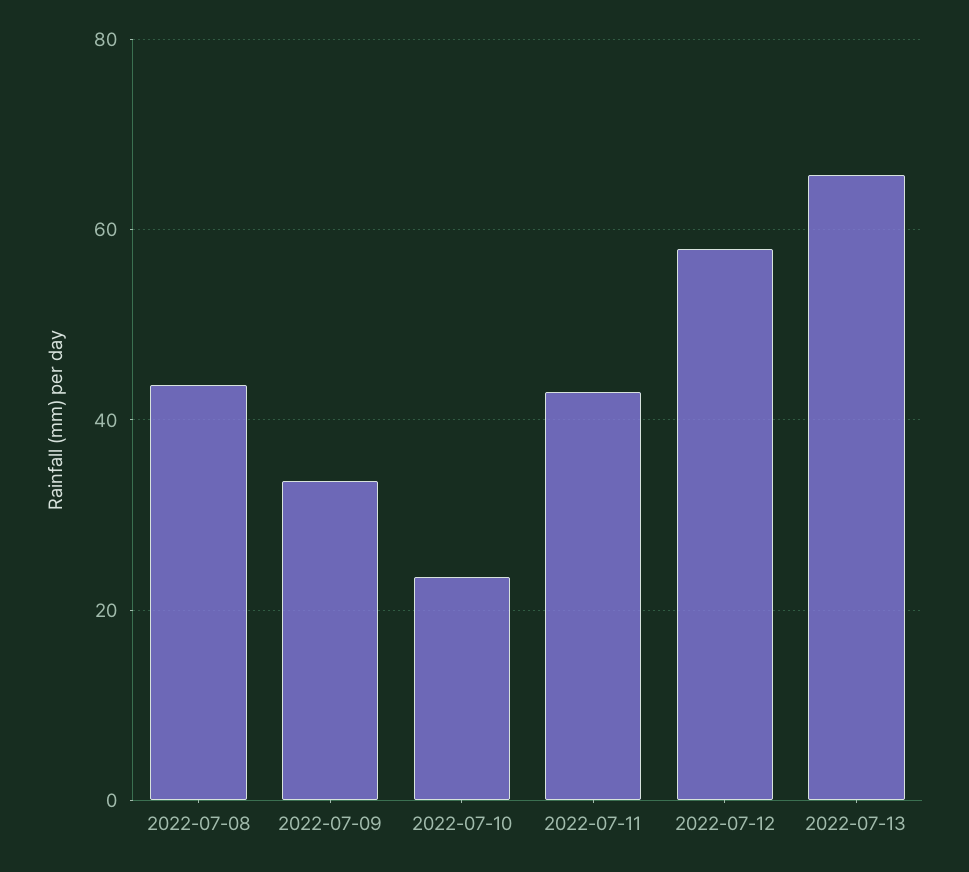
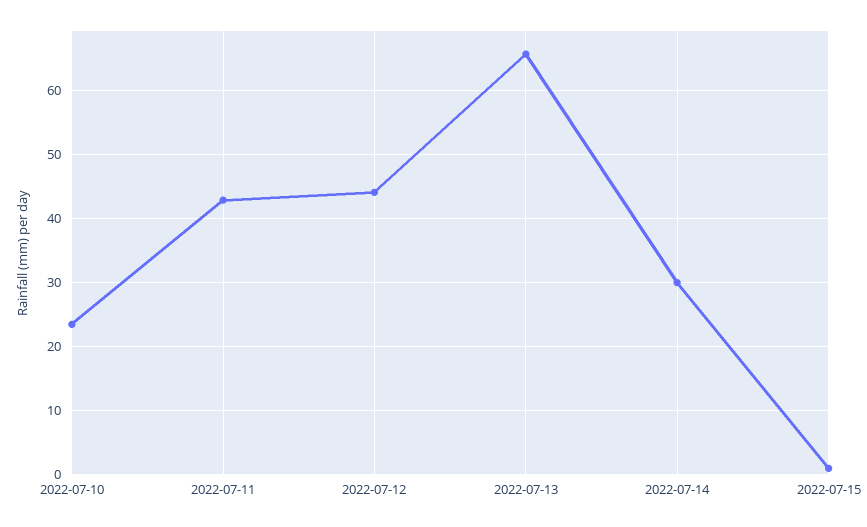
2022-07-08: 44 -> none
2022-07-09: 34 -> none
2022-07-12: 58 -> 44
2022-07-14: none -> 30
2022-07-15: none -> 1

